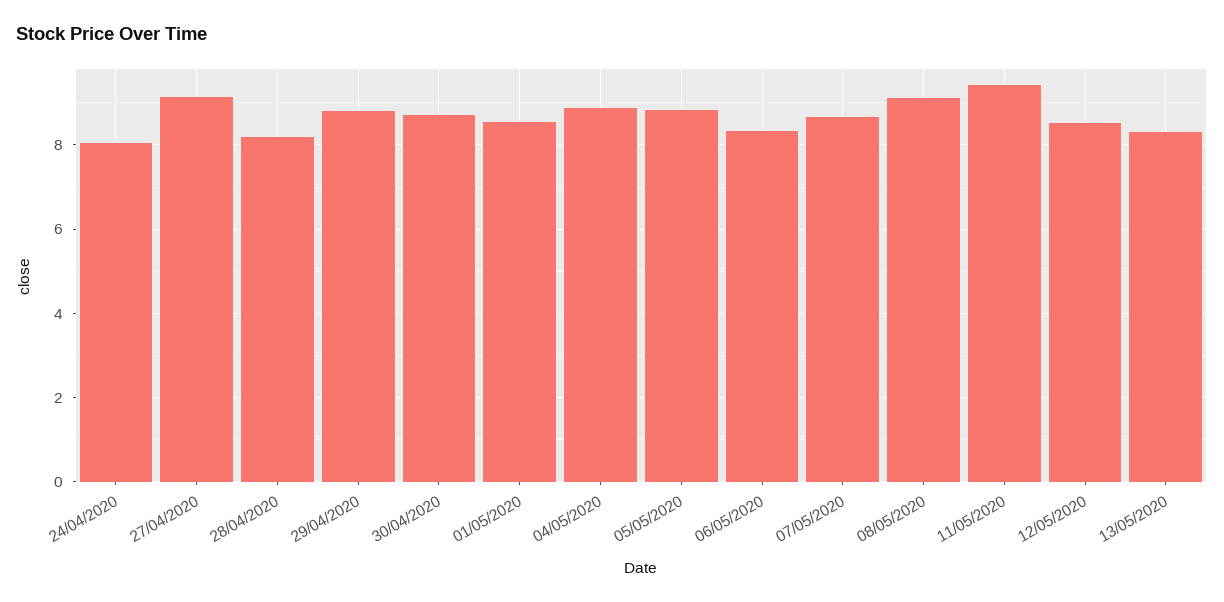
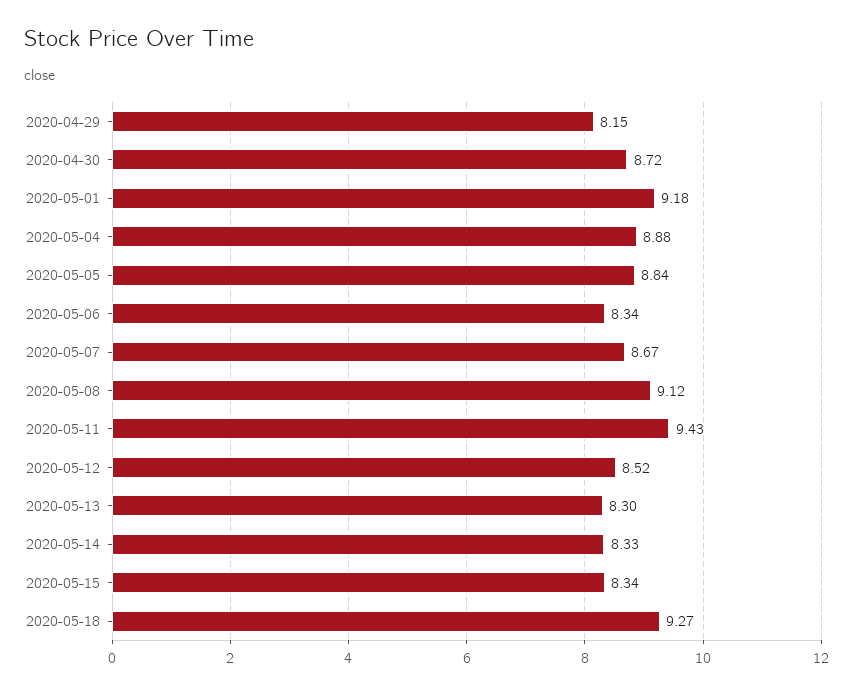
24/04/2020: 8 -> none
27/04/2020: 9.2 -> none
28/04/2020: 8.2 -> none
29/04/2020: 8.8 -> 8.15
01/05/2020: 8.6 -> 9.18
2020-05-14: none -> 8.33
2020-05-15: none -> 8.34
2020-05-18: none -> 9.27

